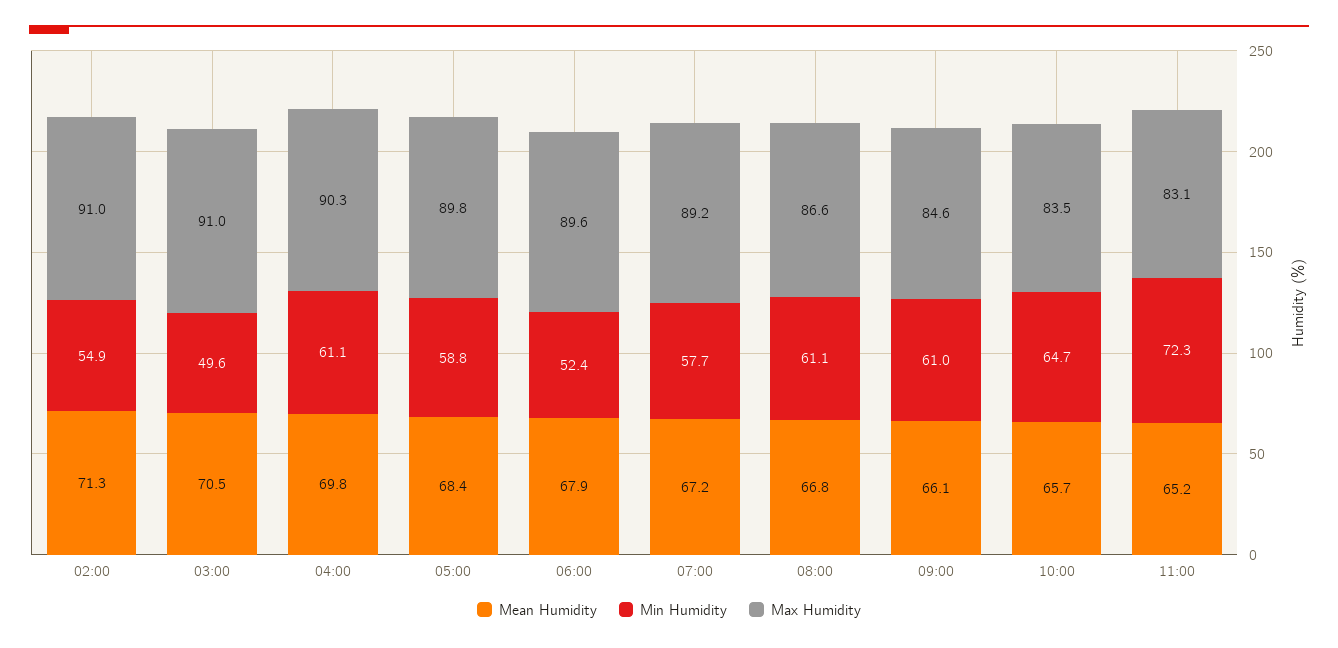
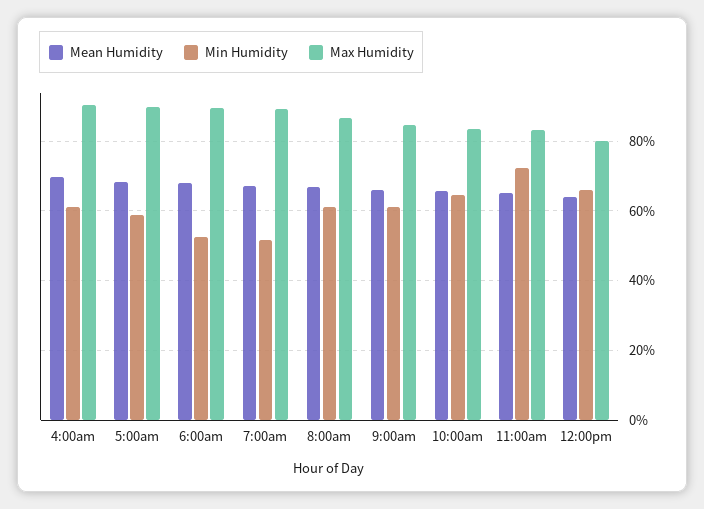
Mean Humidity, 02:00: 71.3 -> none
Min Humidity, 02:00: 54.9 -> none
Max Humidity, 02:00: 91 -> none
Mean Humidity, 03:00: 70.5 -> none
Min Humidity, 03:00: 49.6 -> none
Max Humidity, 03:00: 91 -> none
Min Humidity, 07:00: 57.7 -> 52
Mean Humidity, 12:00pm: none -> 64
Min Humidity, 12:00pm: none -> 66
Max Humidity, 12:00pm: none -> 80

